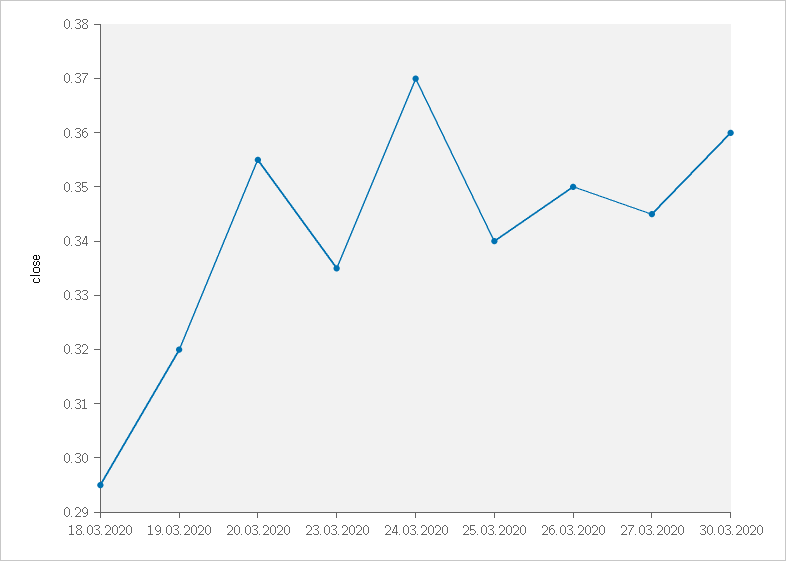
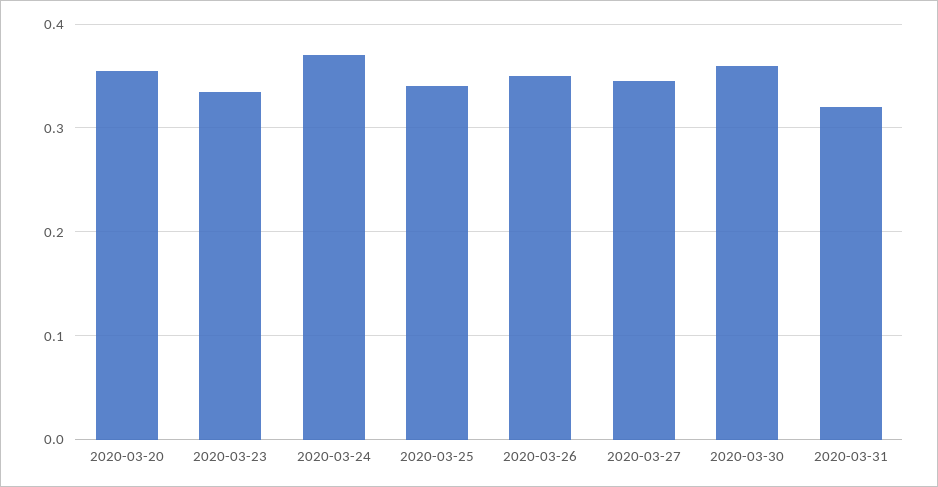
18.03.2020: 0.295 -> none
19.03.2020: 0.32 -> none
2020-03-31: none -> 0.32

